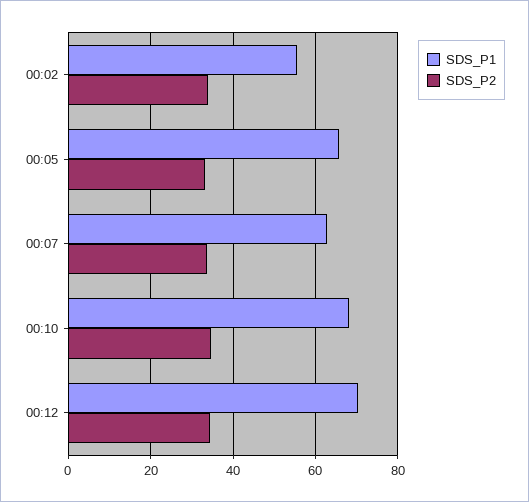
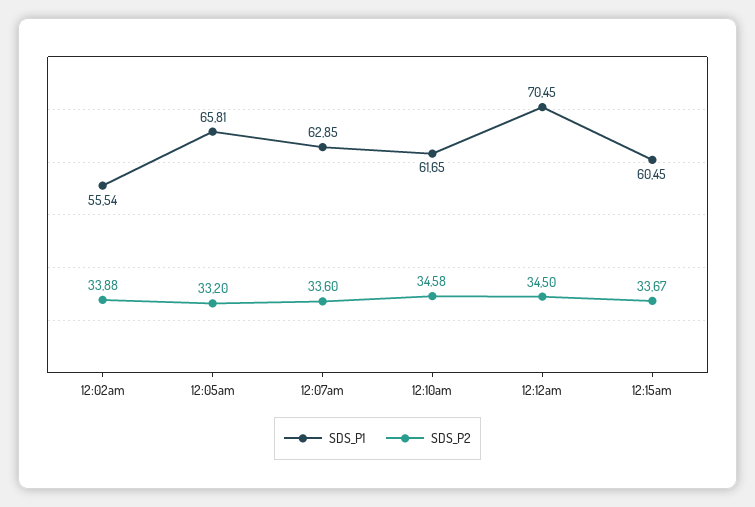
SDS_P1, 00:10: 68 -> 61.65
SDS_P1, 12:15am: none -> 60.45
SDS_P2, 12:15am: none -> 33.67

